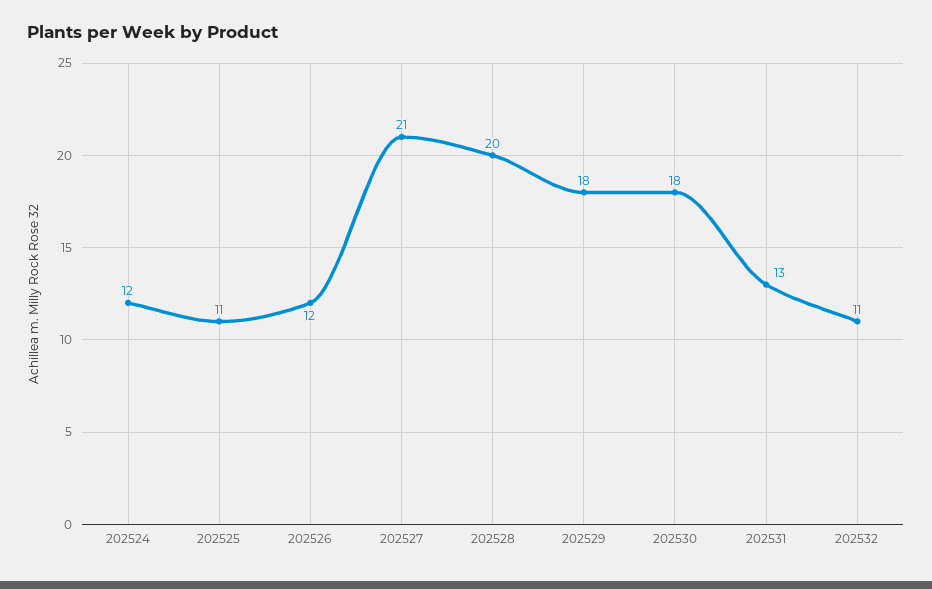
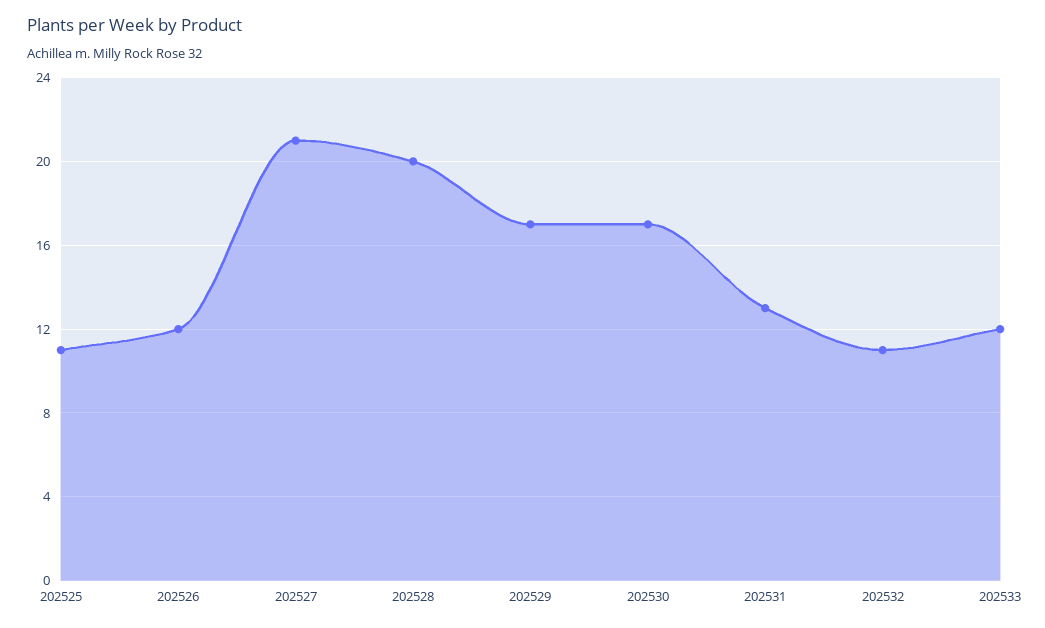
202524: 12 -> none
202529: 18 -> 17
202530: 18 -> 17
202533: none -> 12

